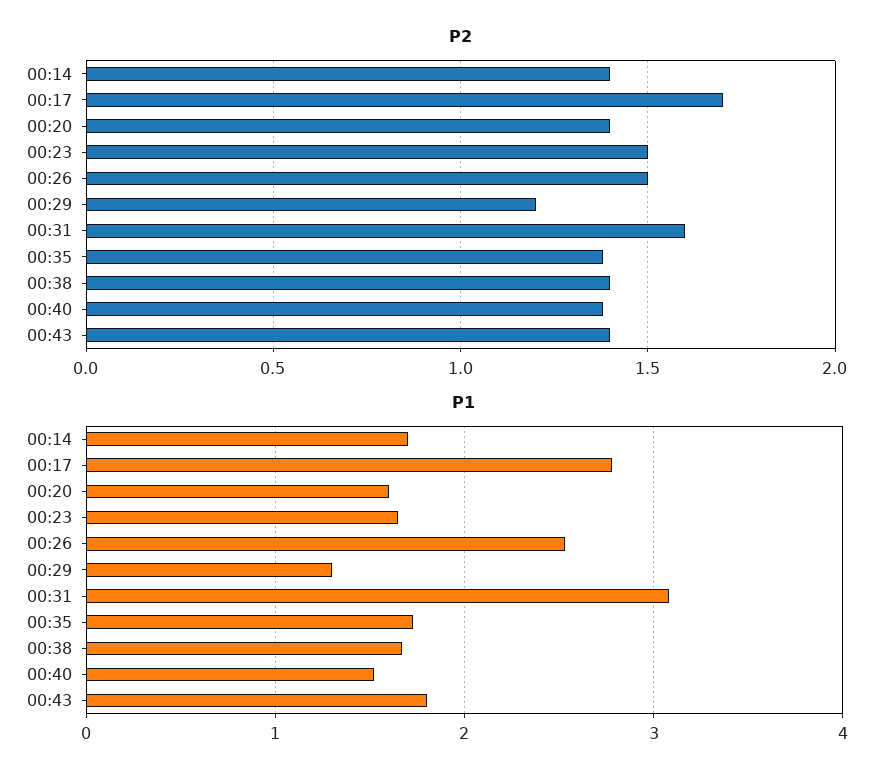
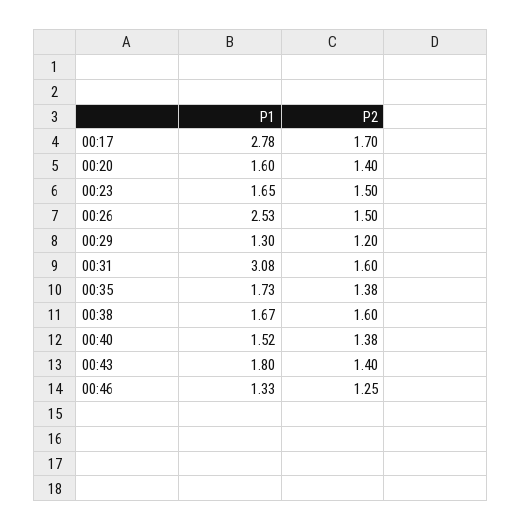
P2, 00:14: 1.4 -> none
P2, 00:38: 1.4 -> 1.6
P1, 00:14: 1.7 -> none
P1, 00:46: none -> 1.33
P2, 00:46: none -> 1.25

